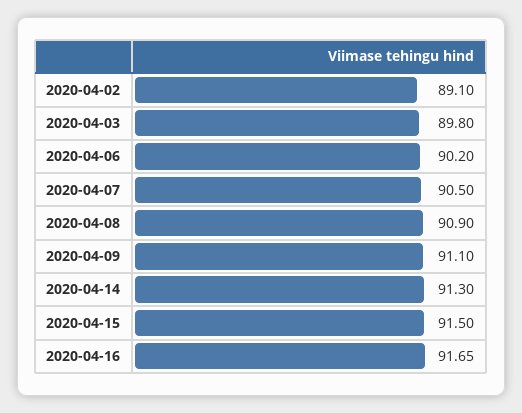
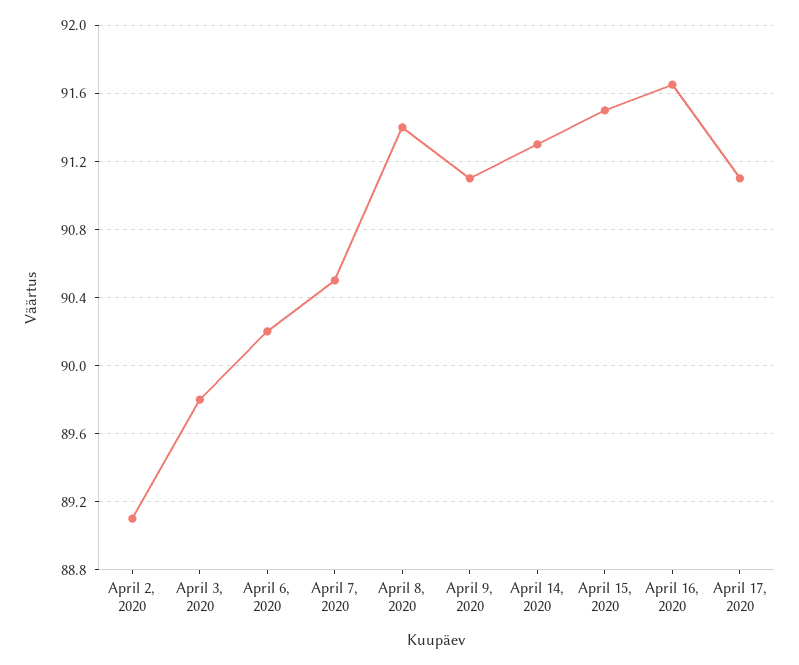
2020-04-08: 90.9 -> 91.4
April 17, 2020: none -> 91.1

